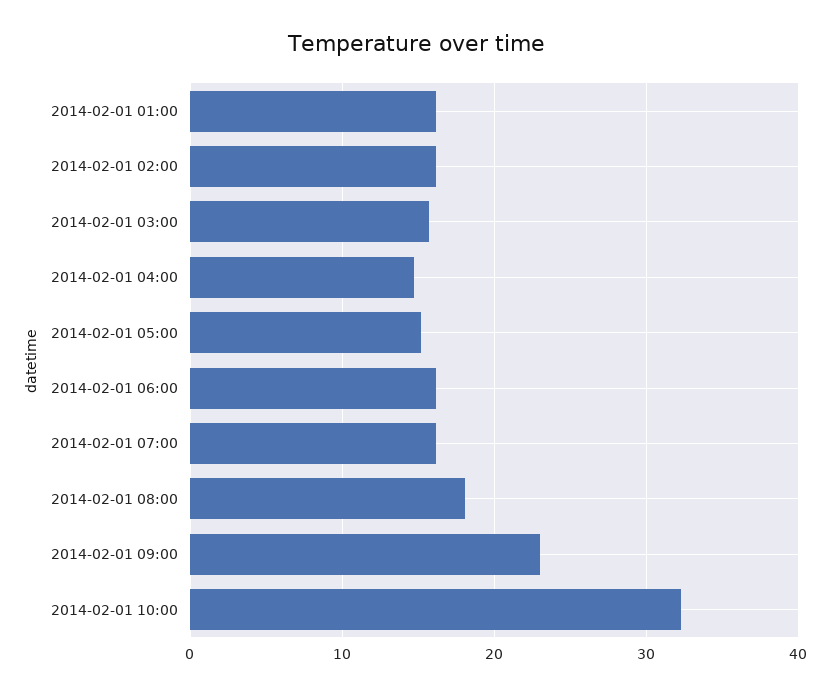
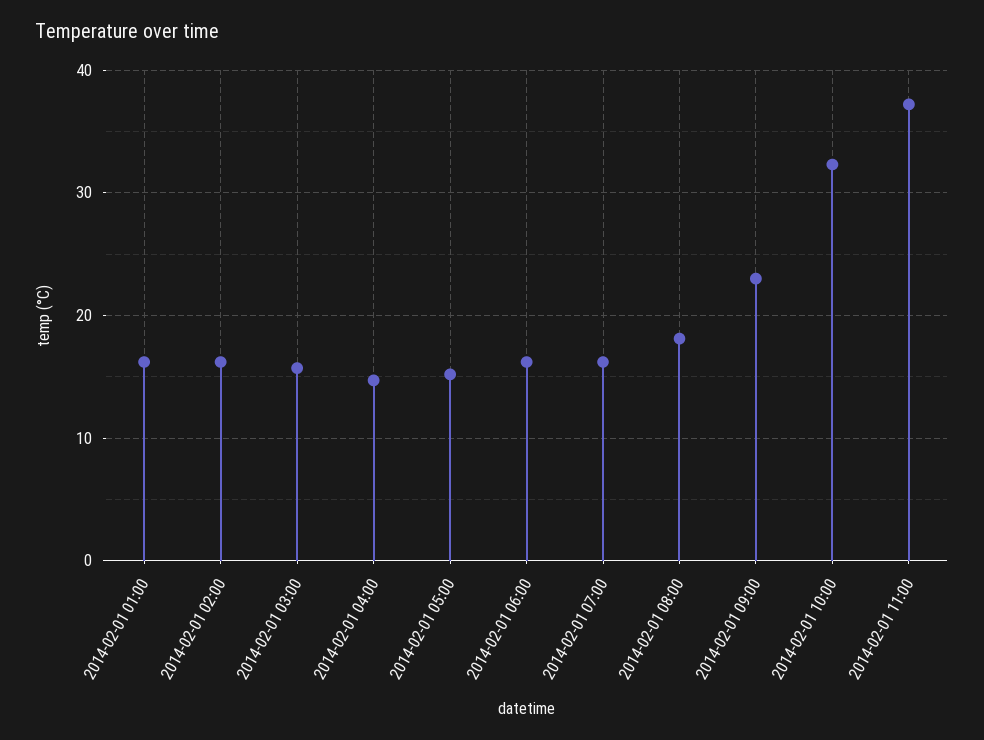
2014-02-01 11:00: none -> 37

